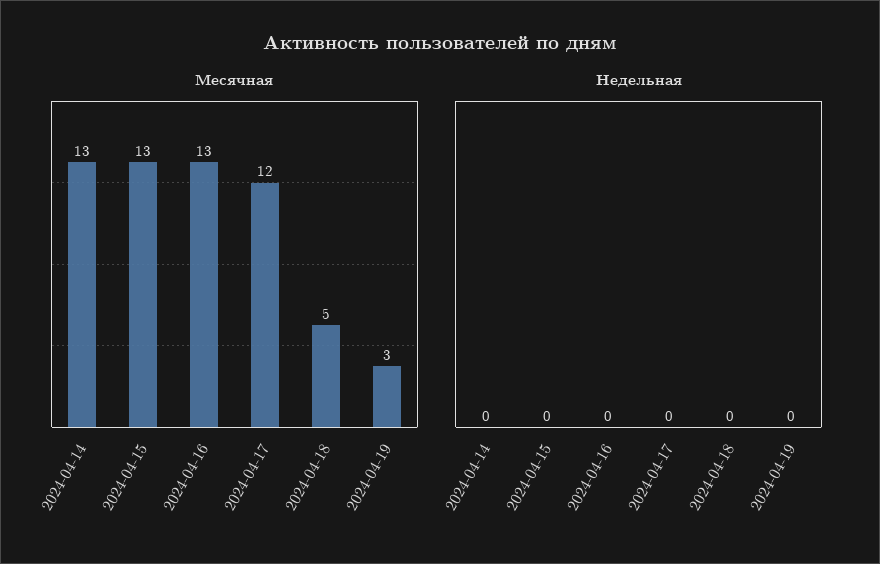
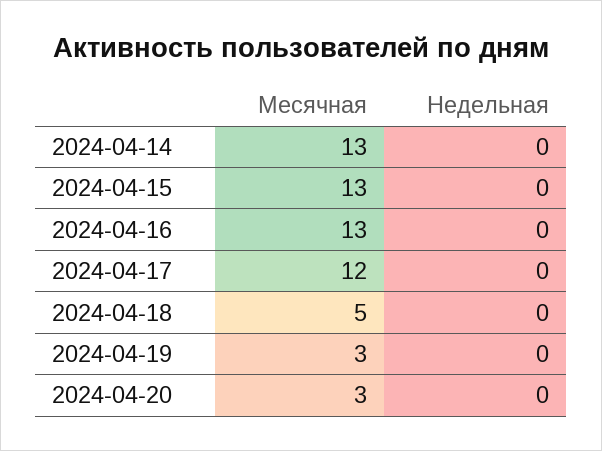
Месячная, 2024-04-20: none -> 3
Недельная, 2024-04-20: none -> 0

